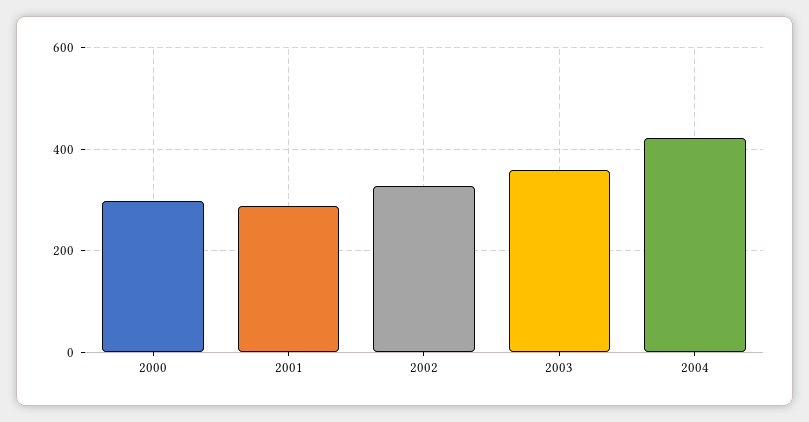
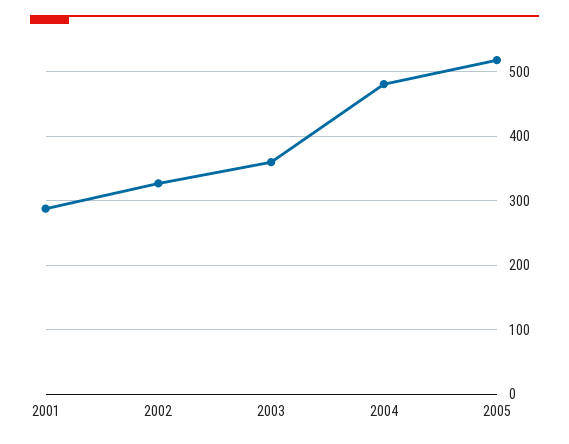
2000: 300 -> none
2004: 420 -> 480
2005: none -> 520

